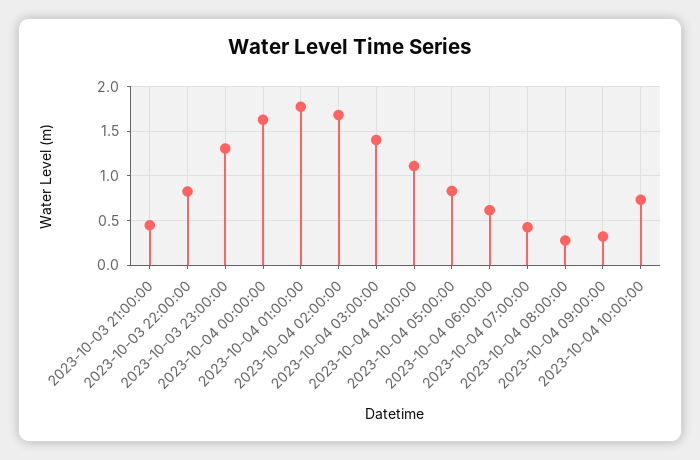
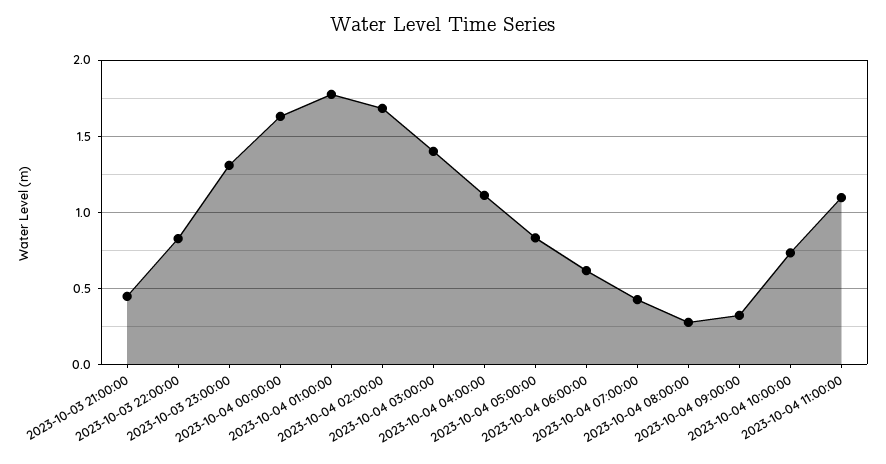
2023-10-04 11:00:00: none -> 1.1

